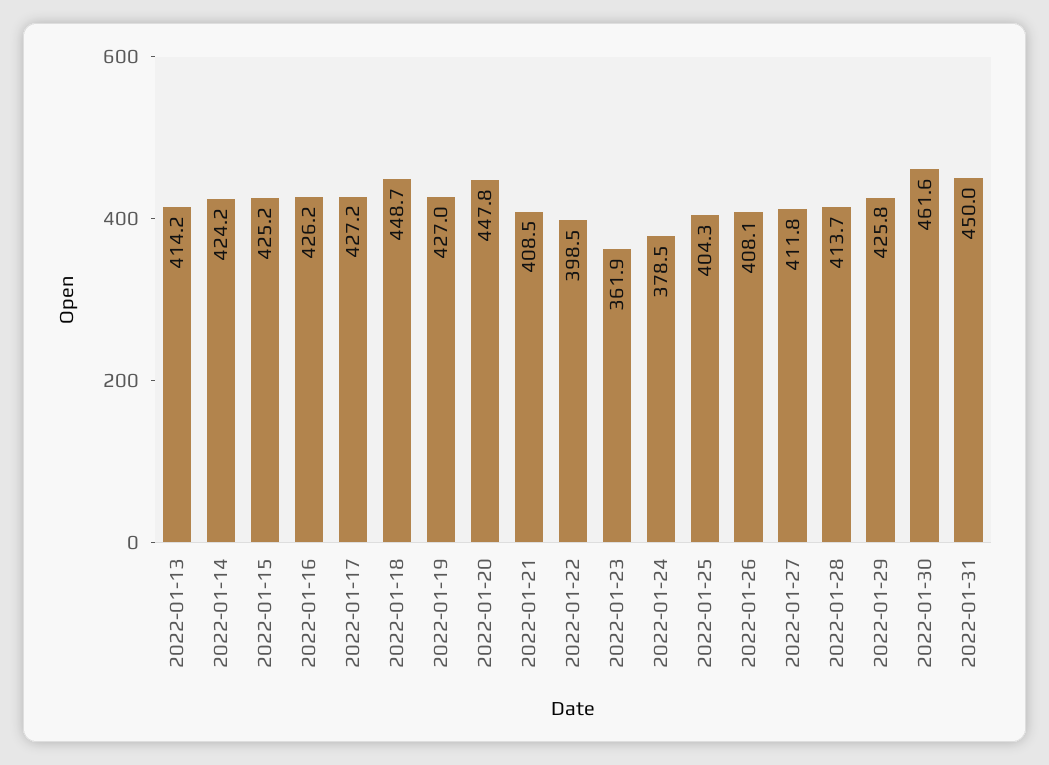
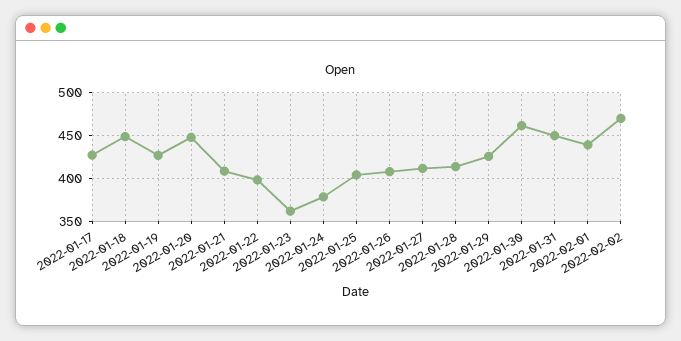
2022-01-13: 414.2 -> none
2022-01-14: 424.2 -> none
2022-01-15: 425.2 -> none
2022-01-16: 426.2 -> none
2022-02-01: none -> 440
2022-02-02: none -> 470

